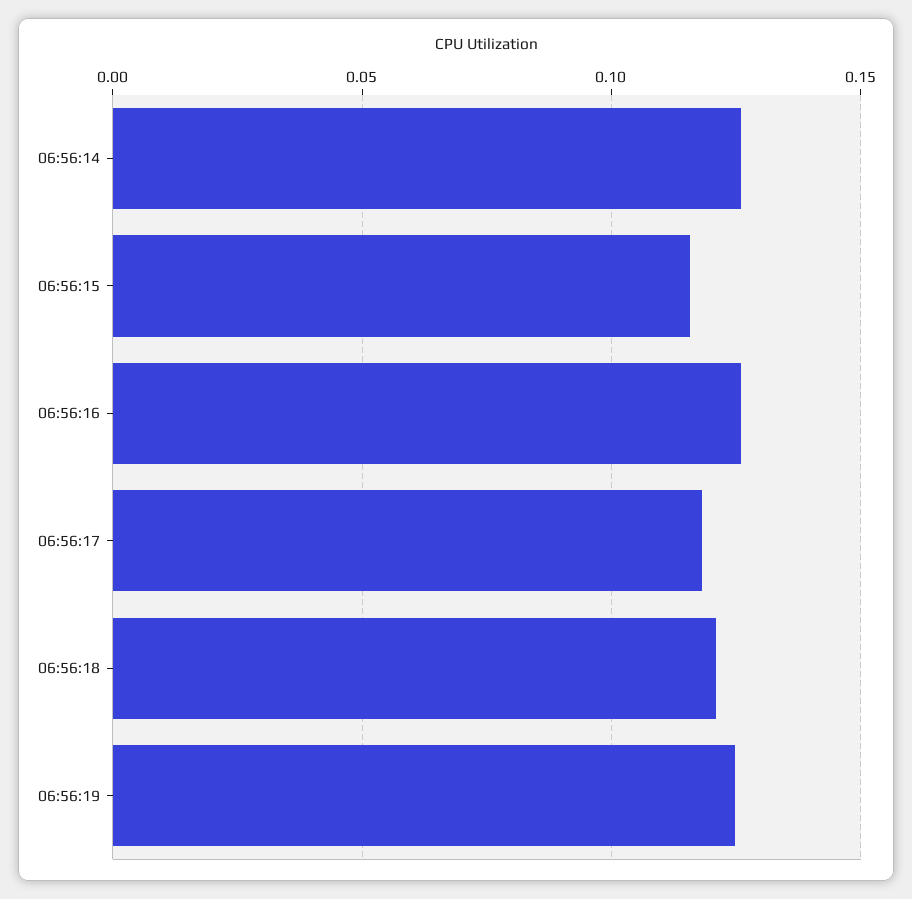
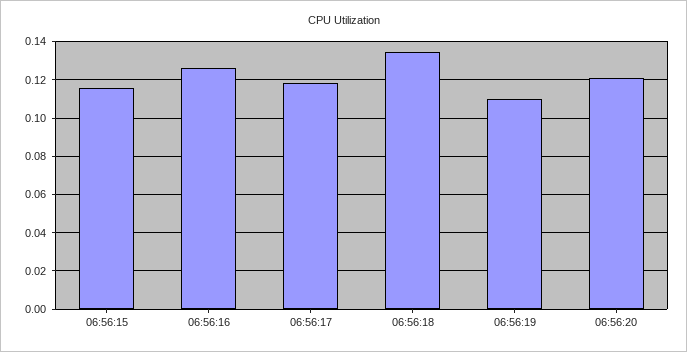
06:56:14: 0.125 -> none
06:56:18: 0.12 -> 0.135
06:56:19: 0.125 -> 0.11
06:56:20: none -> 0.12

